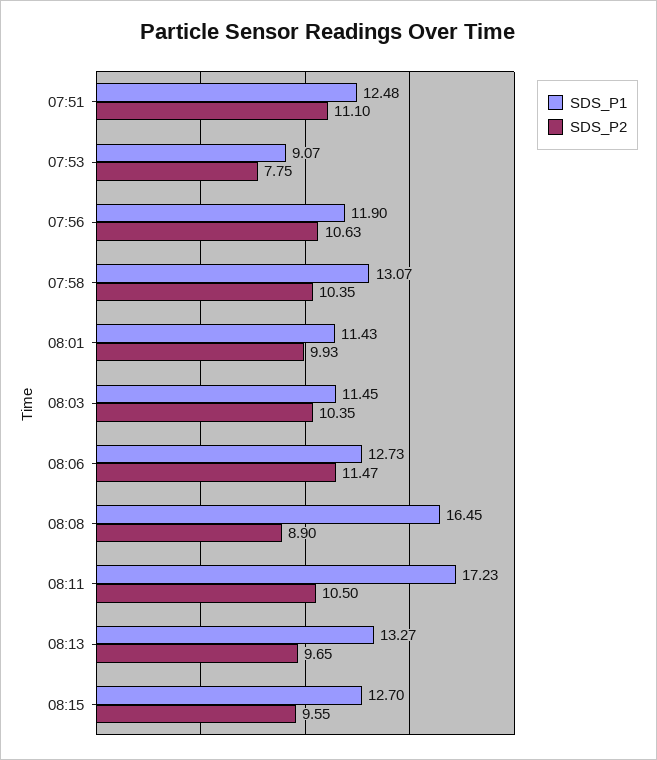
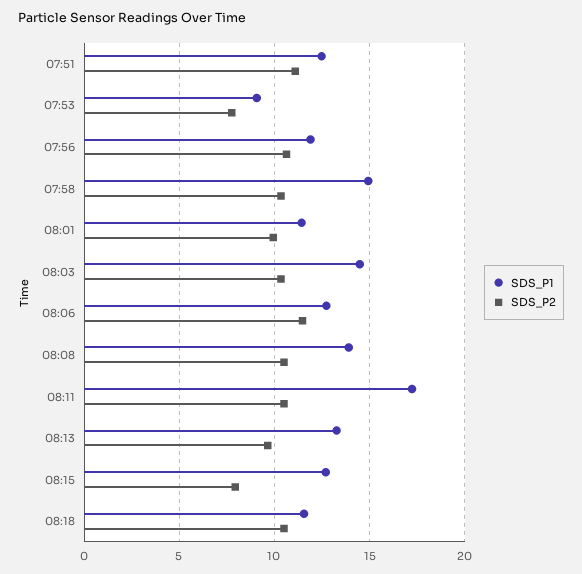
SDS_P1, 07:58: 13.07 -> 15
SDS_P1, 08:03: 11.45 -> 14.5
SDS_P1, 08:08: 16.45 -> 14
SDS_P2, 08:08: 8.9 -> 10.5
SDS_P2, 08:15: 9.55 -> 8
SDS_P1, 08:18: none -> 11.5
SDS_P2, 08:18: none -> 10.5

